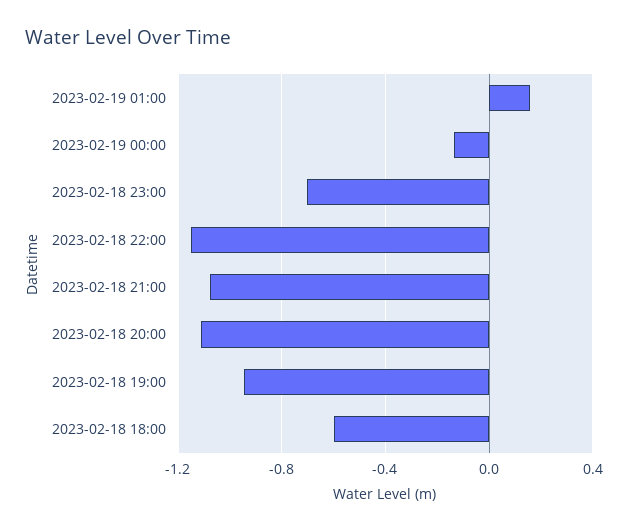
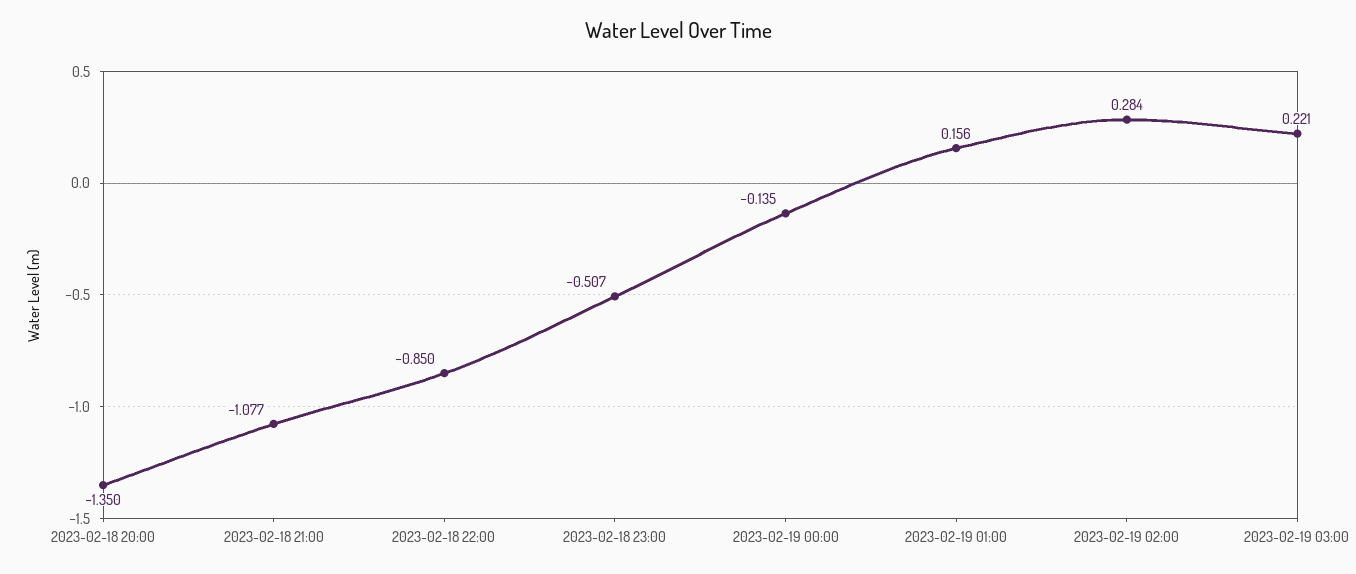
2023-02-18 23:00: -0.7 -> -0.507
2023-02-18 22:00: -1.15 -> -0.85
2023-02-18 20:00: -1.1 -> -1.35
2023-02-18 19:00: -0.95 -> none
2023-02-18 18:00: -0.6 -> none
2023-02-19 02:00: none -> 0.284
2023-02-19 03:00: none -> 0.221

